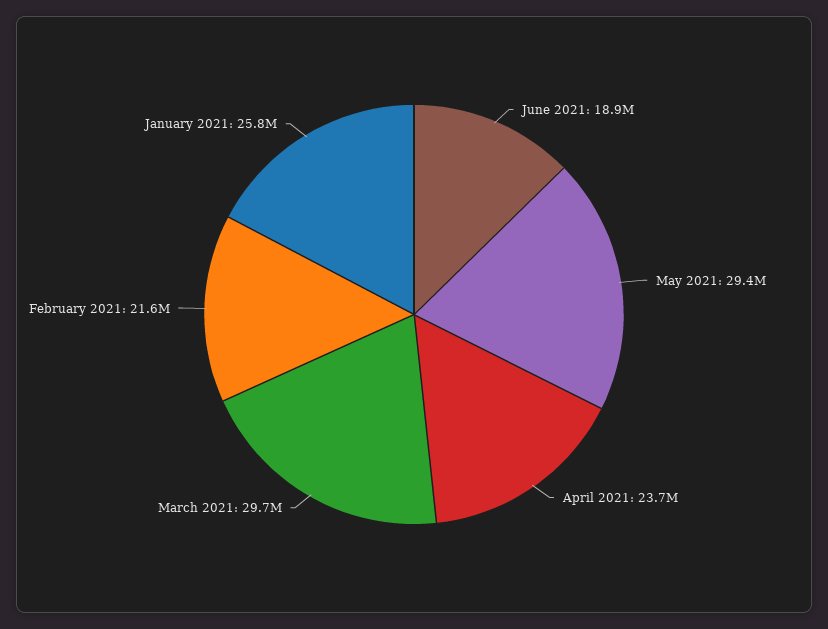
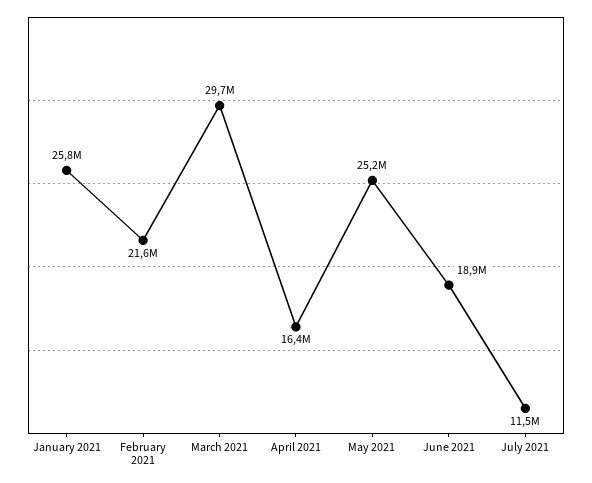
May 2021: 29400000 -> 25200000
April 2021: 23700000 -> 16400000
July 2021: none -> 11500000

